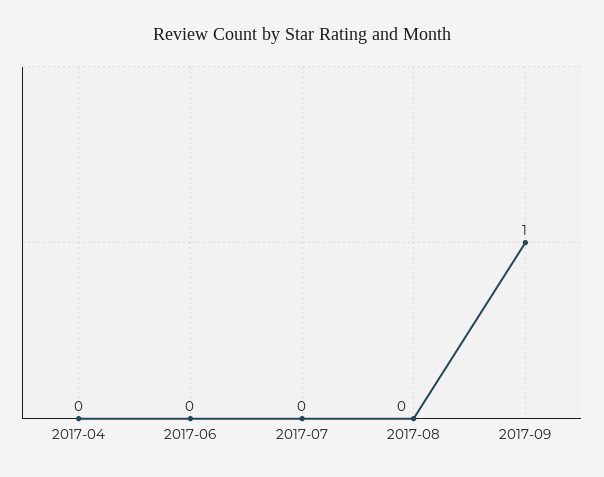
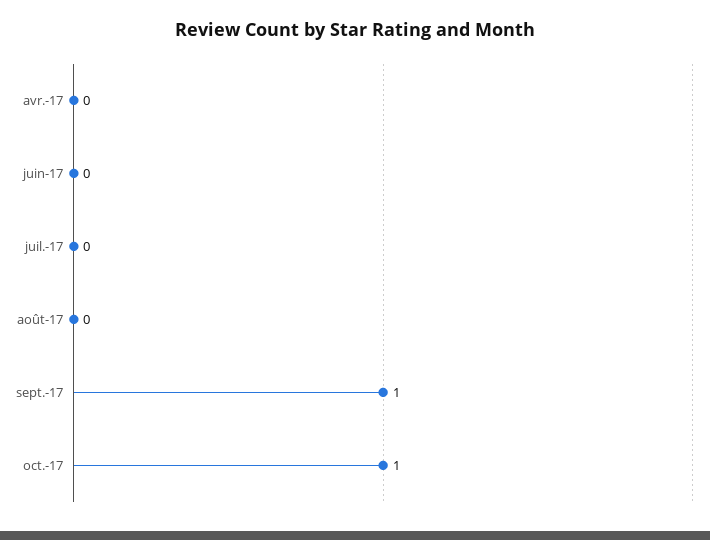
oct.-17: none -> 1

